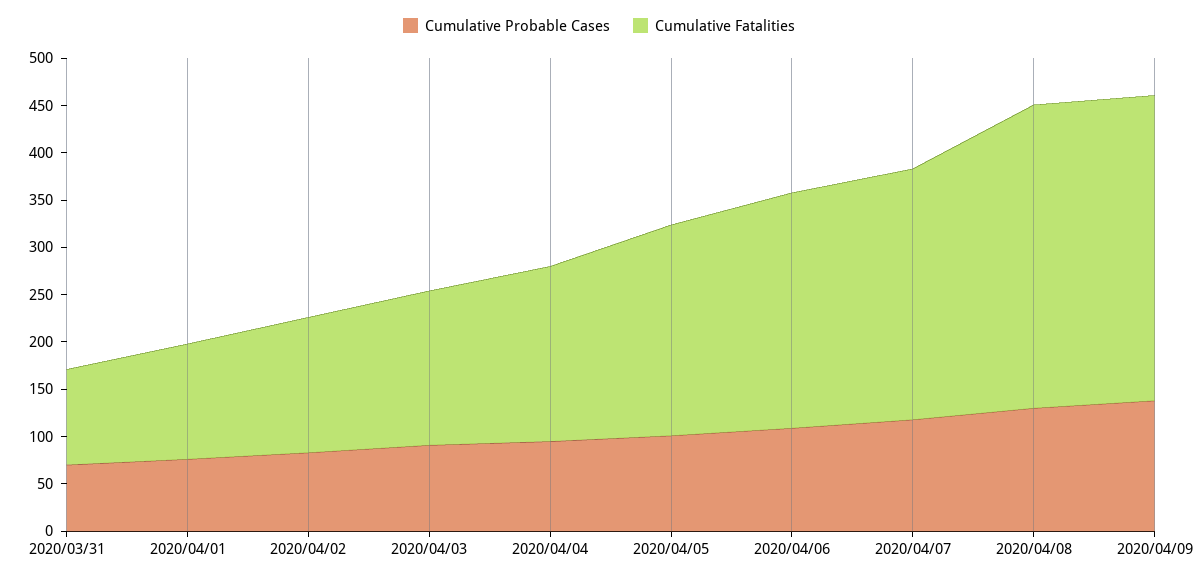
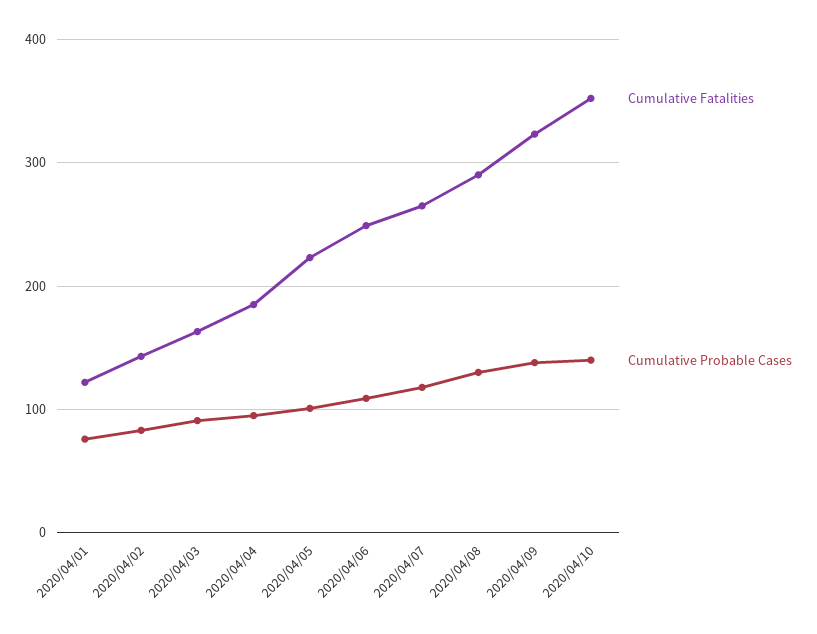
Cumulative Probable Cases, 2020/03/31: 70 -> none
Cumulative Fatalities, 2020/03/31: 100 -> none
Cumulative Fatalities, 2020/04/08: 320 -> 290
Cumulative Fatalities, 2020/04/10: none -> 350
Cumulative Probable Cases, 2020/04/10: none -> 140

